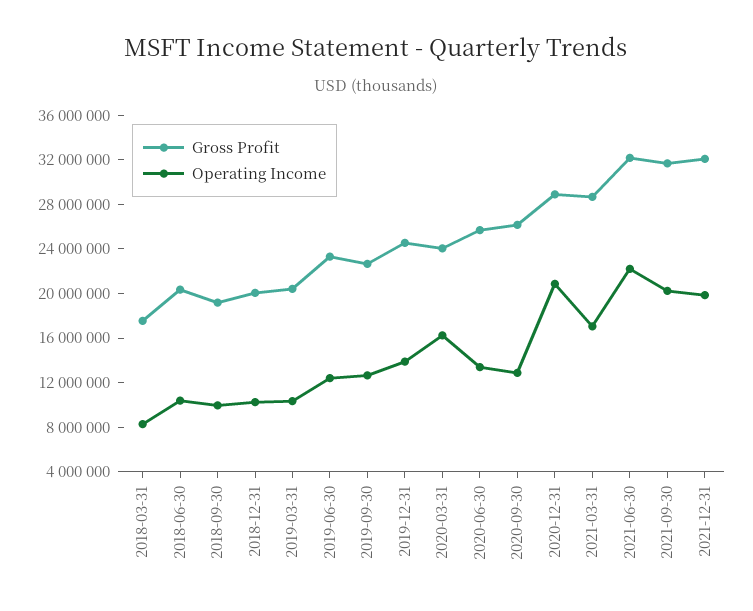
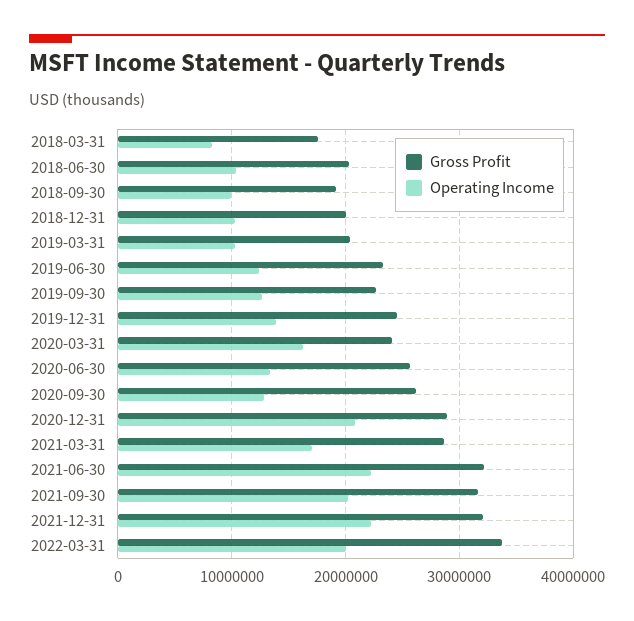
Operating Income, 2021-12-31: 20000000 -> 22000000
Gross Profit, 2022-03-31: none -> 34000000
Operating Income, 2022-03-31: none -> 20000000

